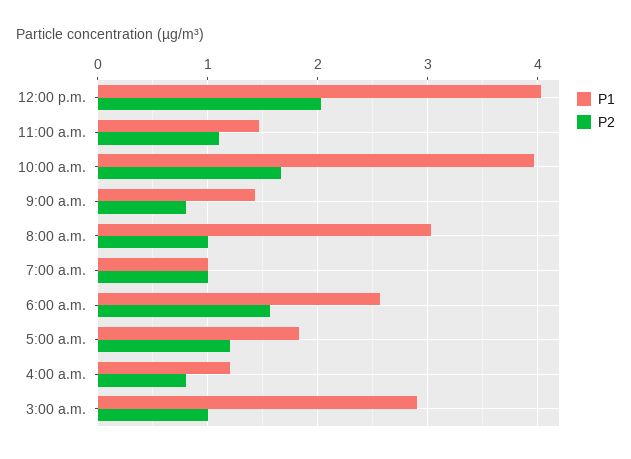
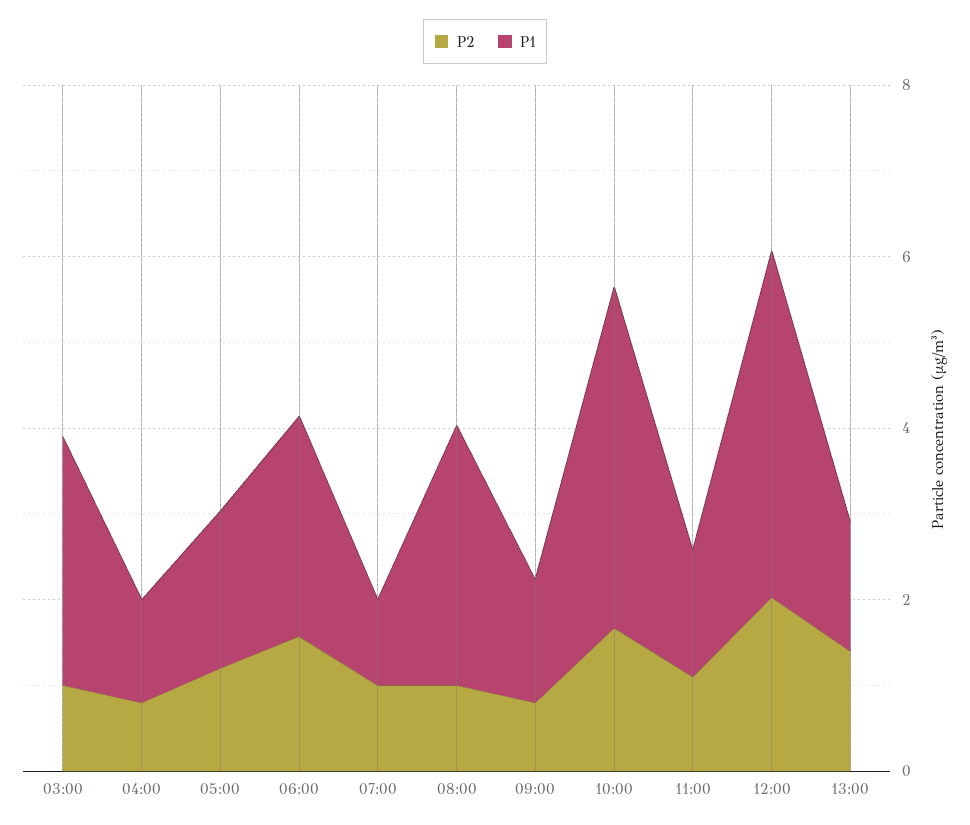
P2, 13:00: none -> 1.5
P1, 13:00: none -> 1.5

